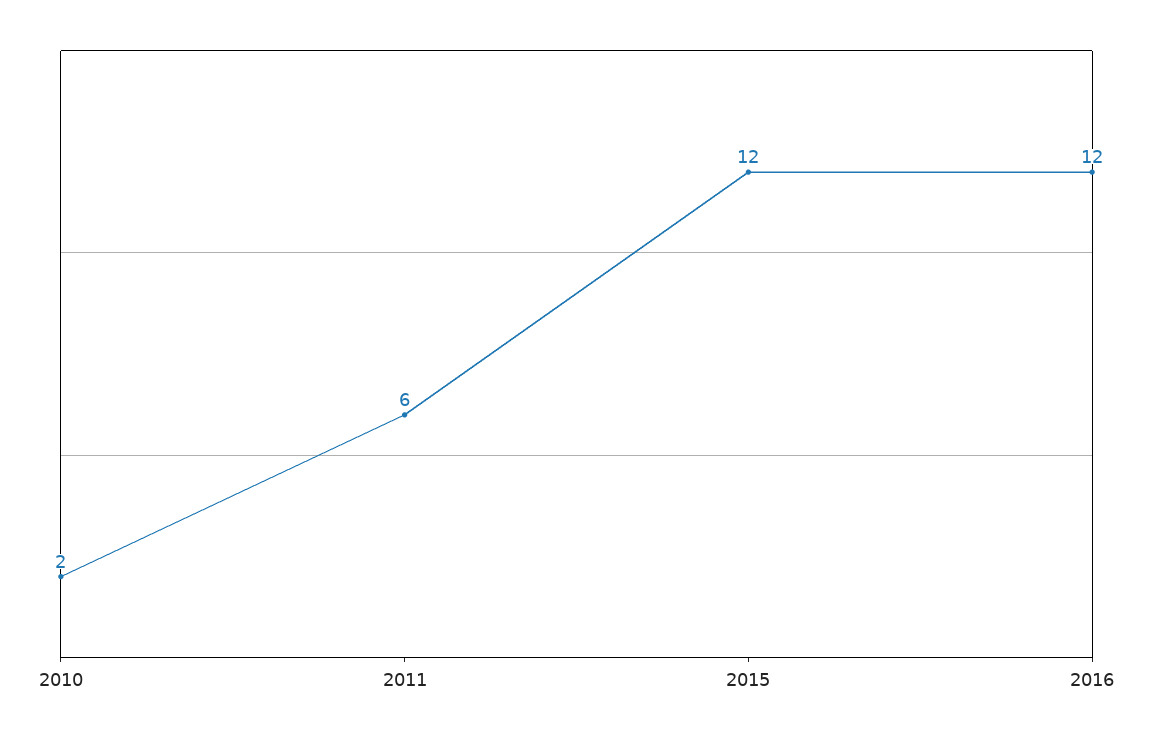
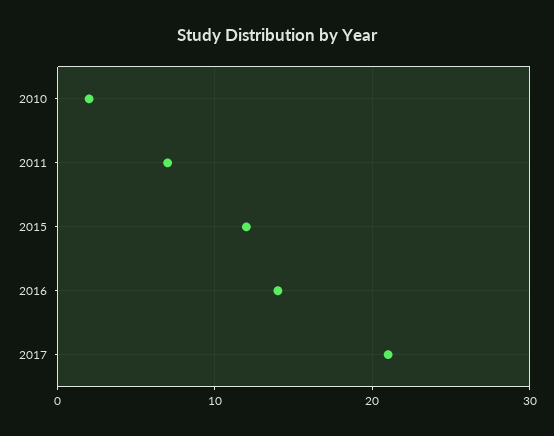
2011: 6 -> 7
2016: 12 -> 14
2017: none -> 21

